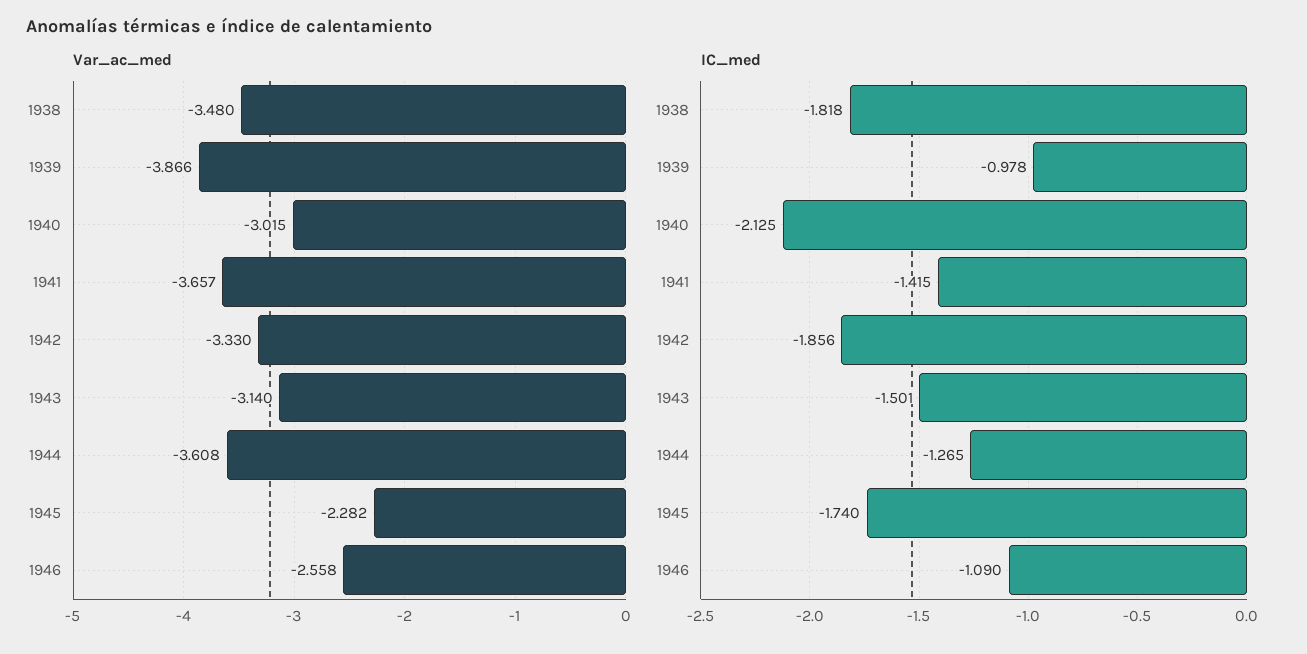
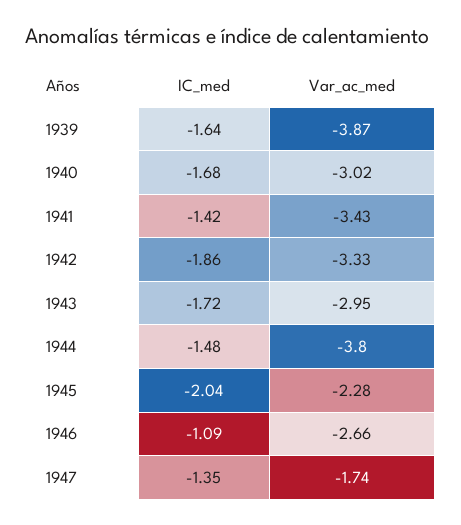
Var_ac_med, 1938: -3.48 -> none
Var_ac_med, 1941: -3.657 -> -3.43
Var_ac_med, 1943: -3.14 -> -2.95
Var_ac_med, 1944: -3.608 -> -3.8
Var_ac_med, 1946: -2.558 -> -2.66
IC_med, 1938: -1.818 -> none
IC_med, 1939: -0.978 -> -1.64
IC_med, 1940: -2.125 -> -1.68
IC_med, 1943: -1.501 -> -1.72
IC_med, 1944: -1.265 -> -1.48
IC_med, 1945: -1.74 -> -2.04
IC_med, 1947: none -> -1.35
Var_ac_med, 1947: none -> -1.74

